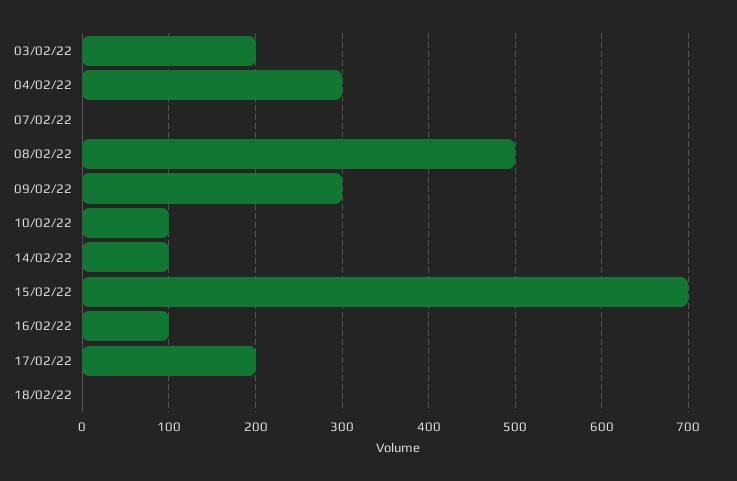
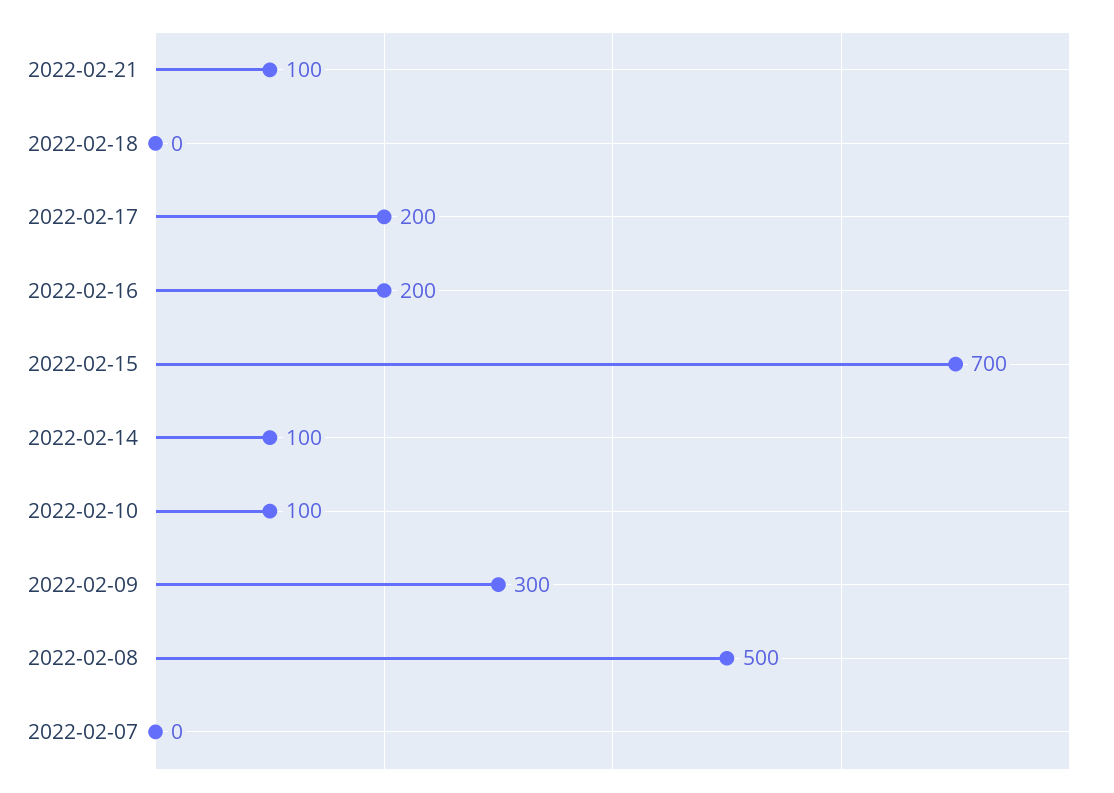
03/02/22: 200 -> none
04/02/22: 300 -> none
16/02/22: 100 -> 200
2022-02-21: none -> 100

